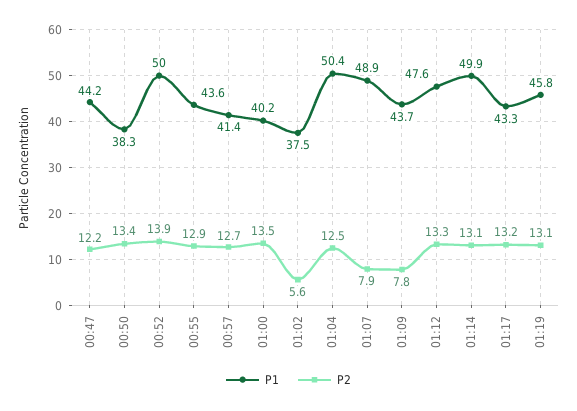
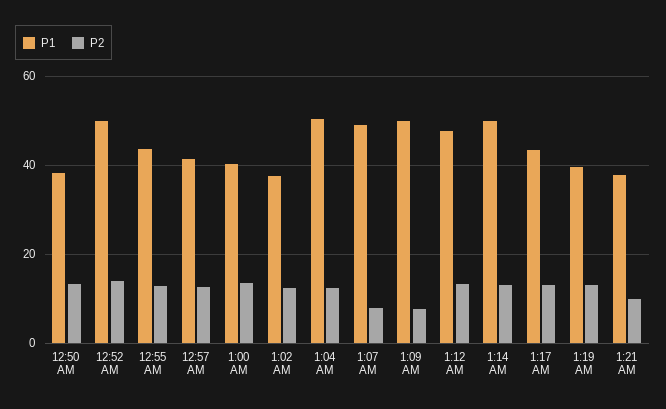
P1, 00:47: 44.2 -> none
P2, 00:47: 12.2 -> none
P2, 01:02: 5.6 -> 12
P1, 01:09: 43.7 -> 50
P1, 01:19: 45.8 -> 40
P1, 1:21 AM: none -> 38
P2, 1:21 AM: none -> 10

